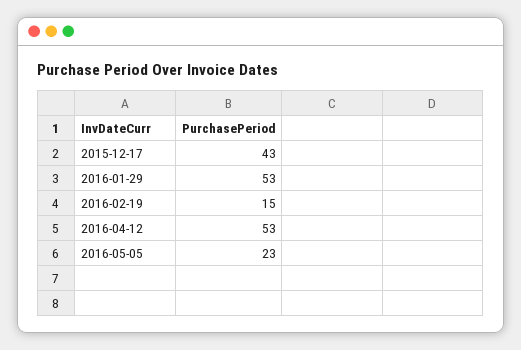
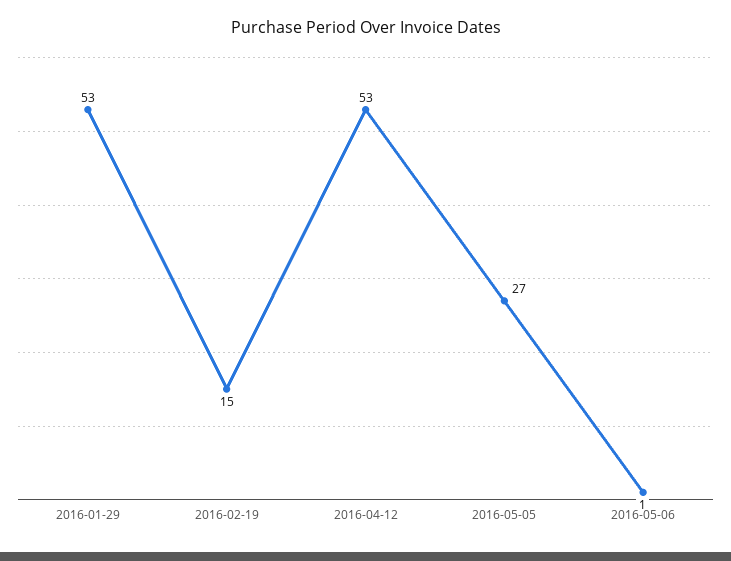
2015-12-17: 43 -> none
2016-05-05: 23 -> 27
2016-05-06: none -> 1

